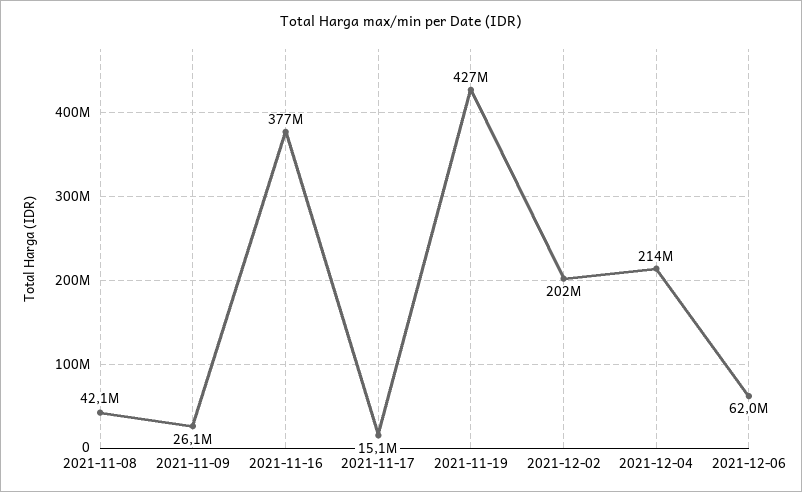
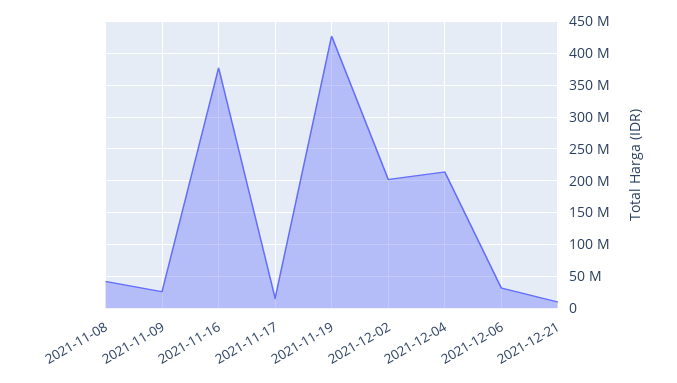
2021-12-06: 62000000 -> 30000000
2021-12-21: none -> 10000000

